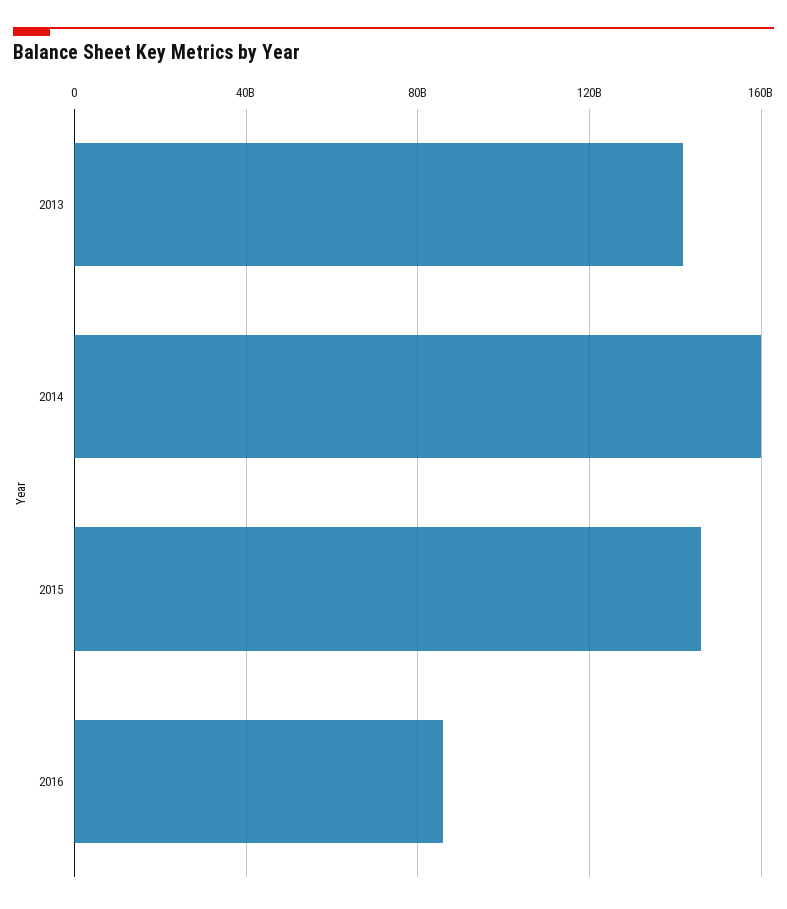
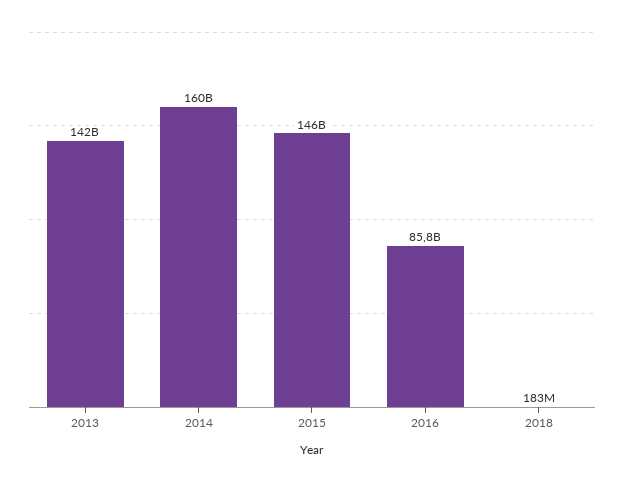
2018: none -> 183000000

